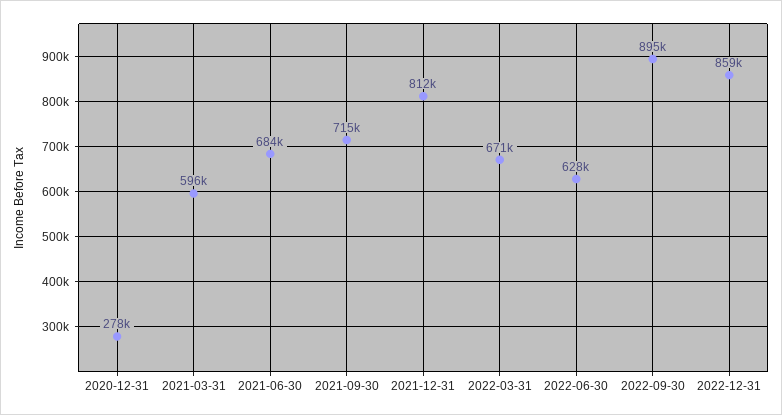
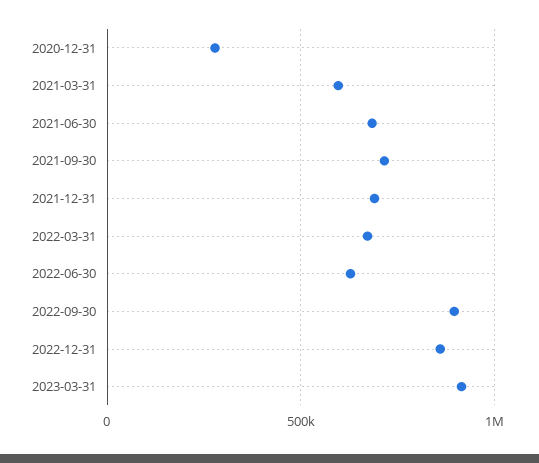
2021-12-31: 812000 -> 700000
2023-03-31: none -> 900000

